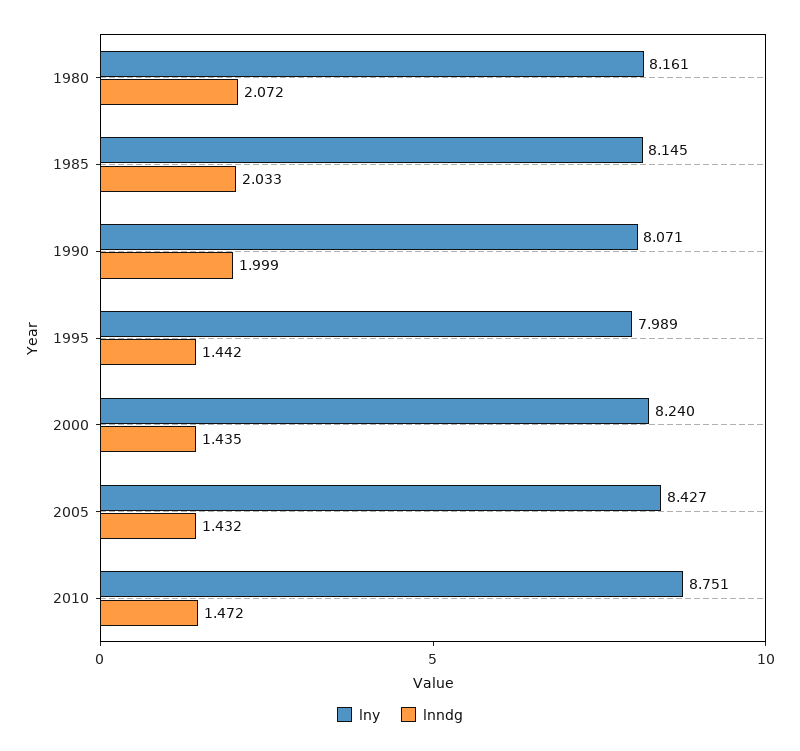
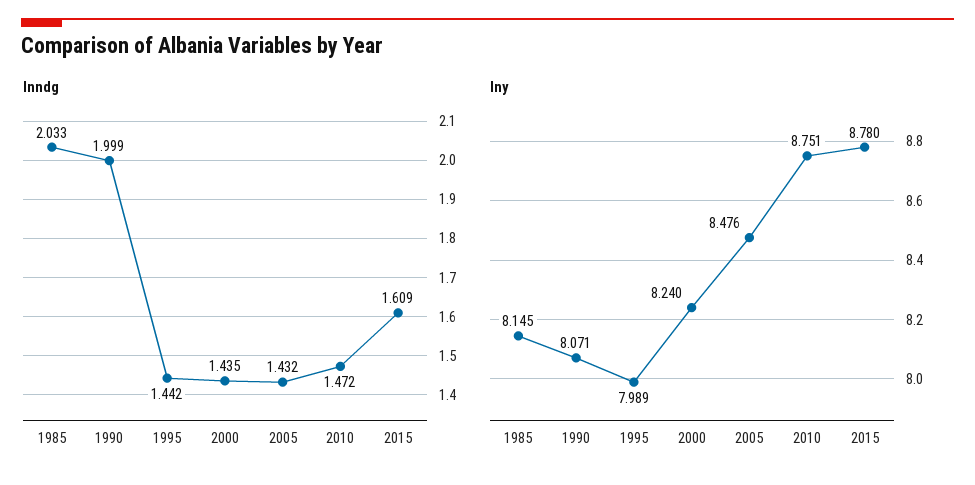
lny, 1980: 8.161 -> none
lnndg, 1980: 2.072 -> none
lny, 2005: 8.427 -> 8.476
lnndg, 2015: none -> 1.609
lny, 2015: none -> 8.78

